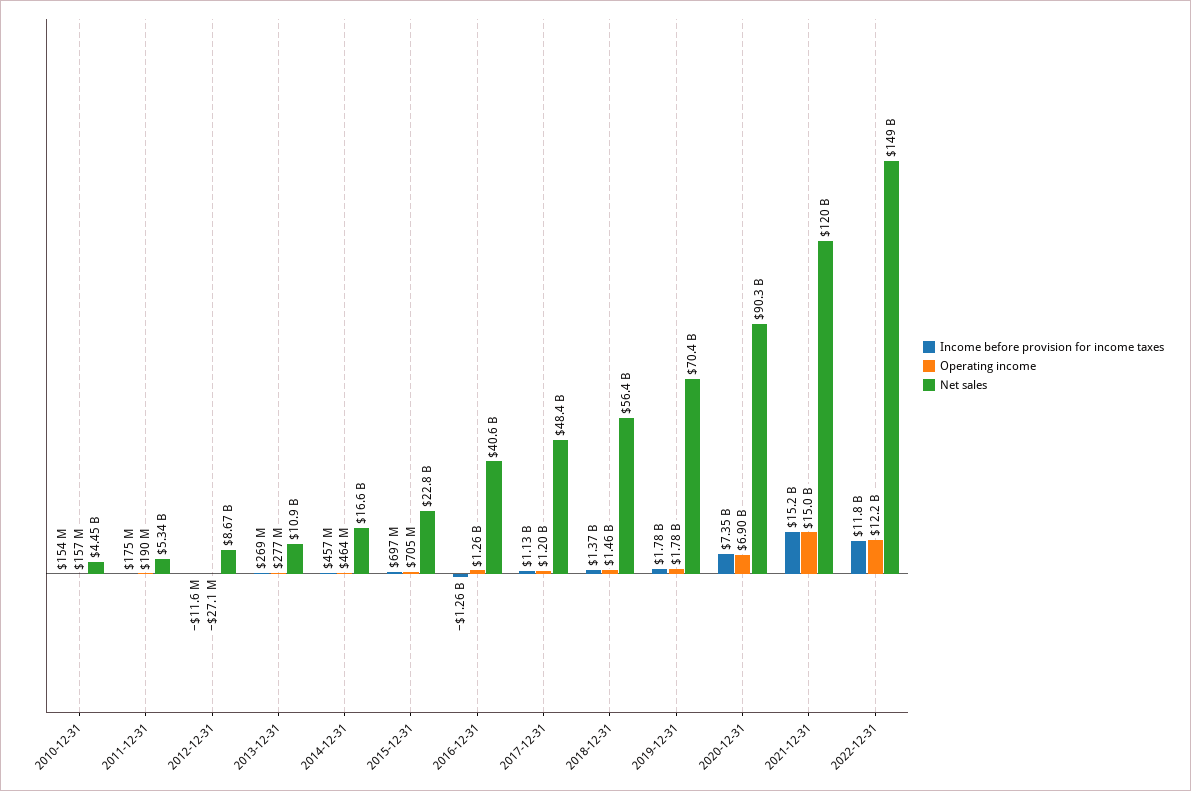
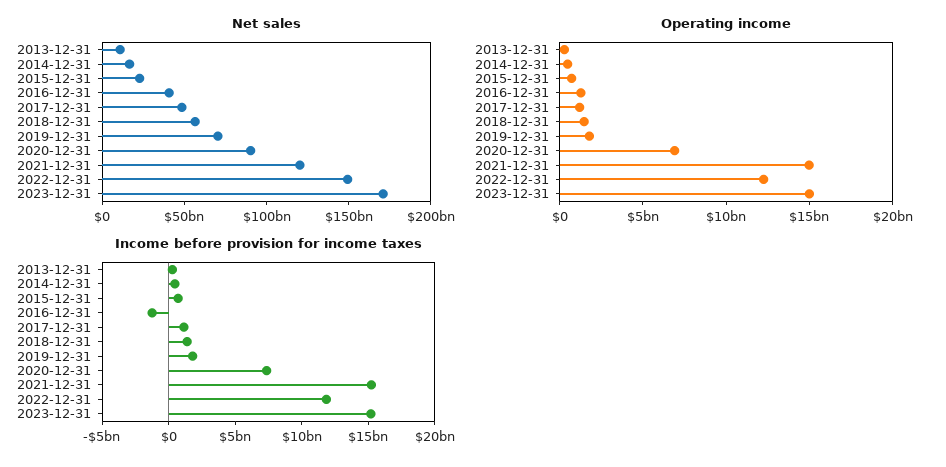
Income before provision for income taxes, 2010-12-31: 154000000 -> none
Operating income, 2010-12-31: 157000000 -> none
Net sales, 2010-12-31: 4450000000 -> none
Income before provision for income taxes, 2011-12-31: 175000000 -> none
Operating income, 2011-12-31: 190000000 -> none
Net sales, 2011-12-31: 5340000000 -> none
Income before provision for income taxes, 2012-12-31: -11600000 -> none
Operating income, 2012-12-31: -27100000 -> none
Net sales, 2012-12-31: 8670000000 -> none
Net sales, 2023-12-31: none -> 170000000000
Operating income, 2023-12-31: none -> 15000000000
Income before provision for income taxes, 2023-12-31: none -> 15000000000

